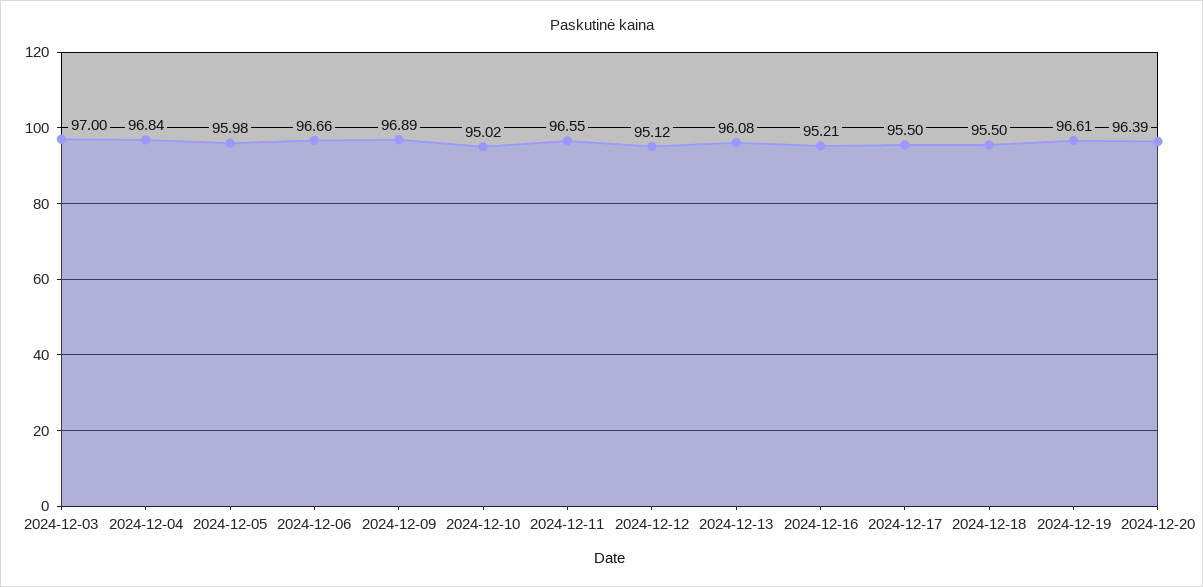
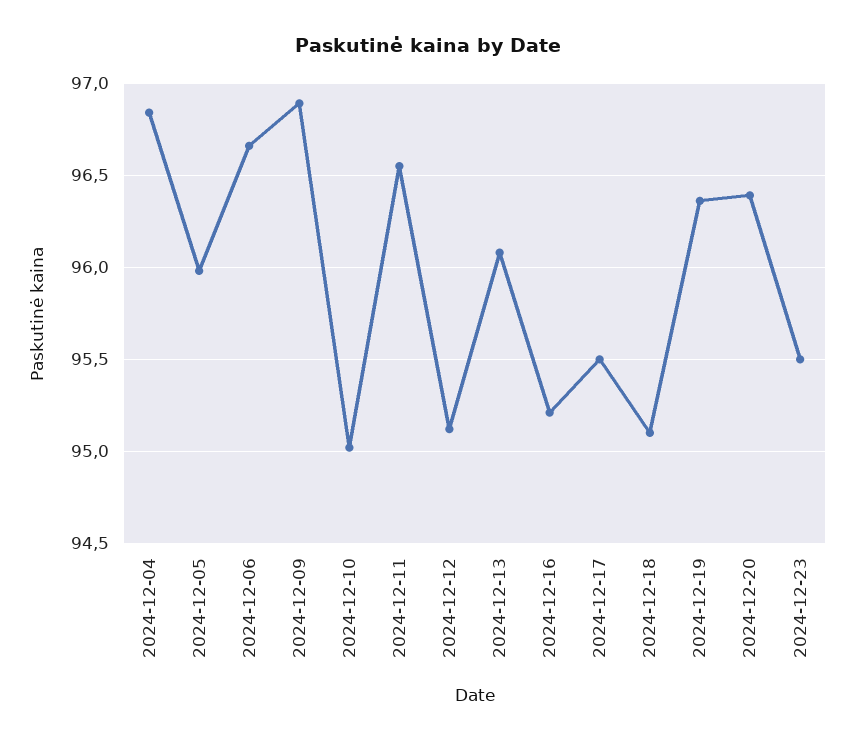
2024-12-03: 97 -> none
2024-12-18: 95.5 -> 95.1
2024-12-19: 96.61 -> 96.35
2024-12-23: none -> 95.5

